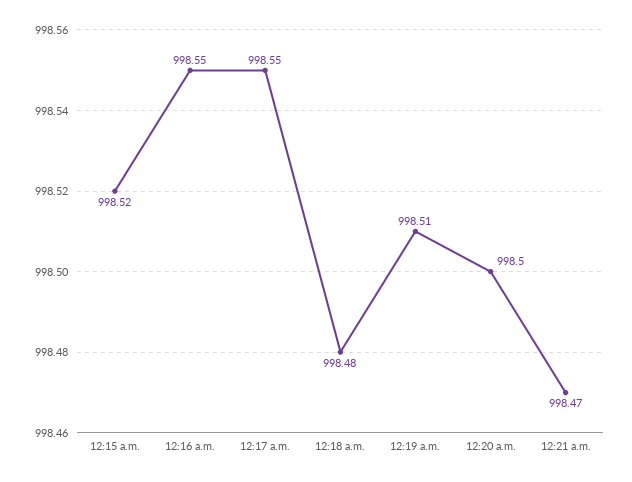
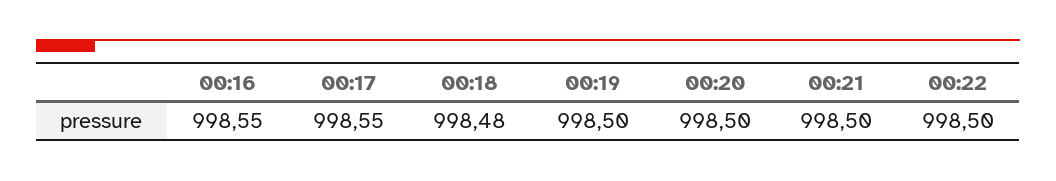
12:15 a.m.: 998.52 -> none
12:19 a.m.: 998.51 -> 998.5
12:21 a.m.: 998.47 -> 998.5
00:22: none -> 998.5

